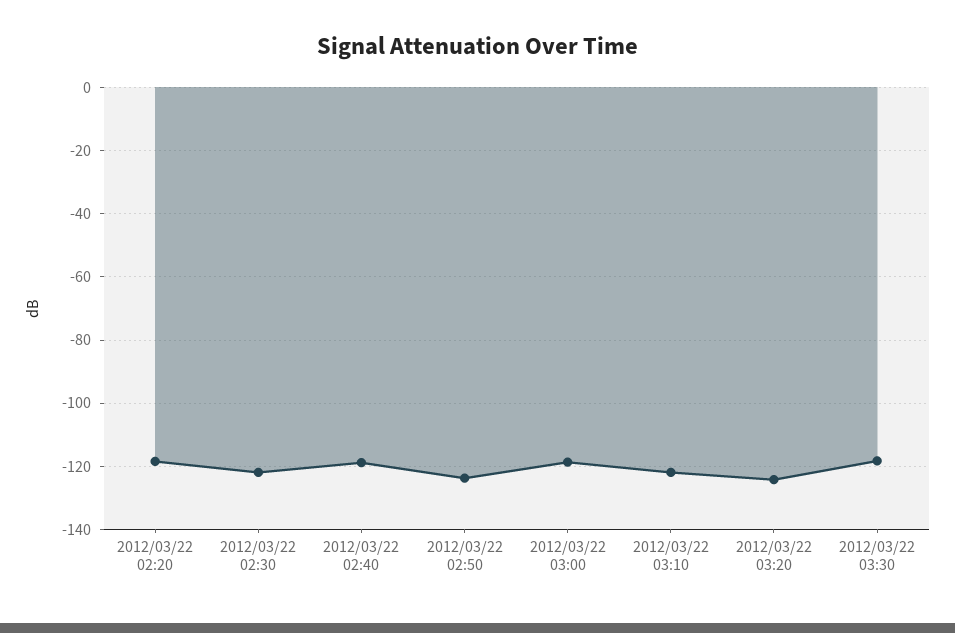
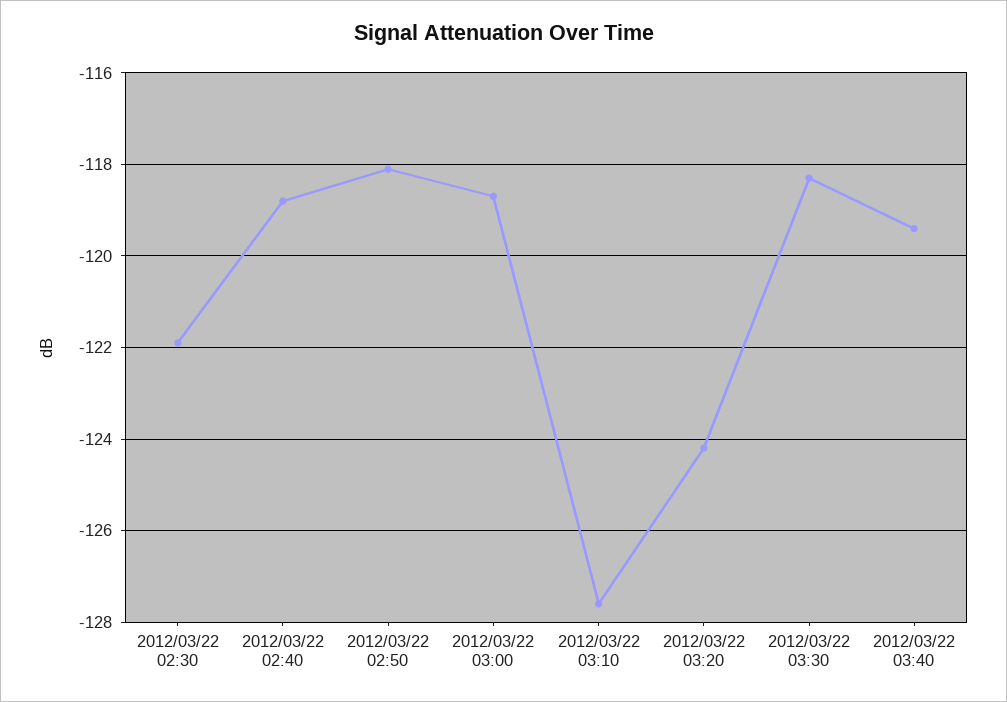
2012/03/22 02:20: -118 -> none
2012/03/22 02:50: -124 -> -118
2012/03/22 03:10: -122 -> -127.5
2012/03/22 03:40: none -> -119.5

